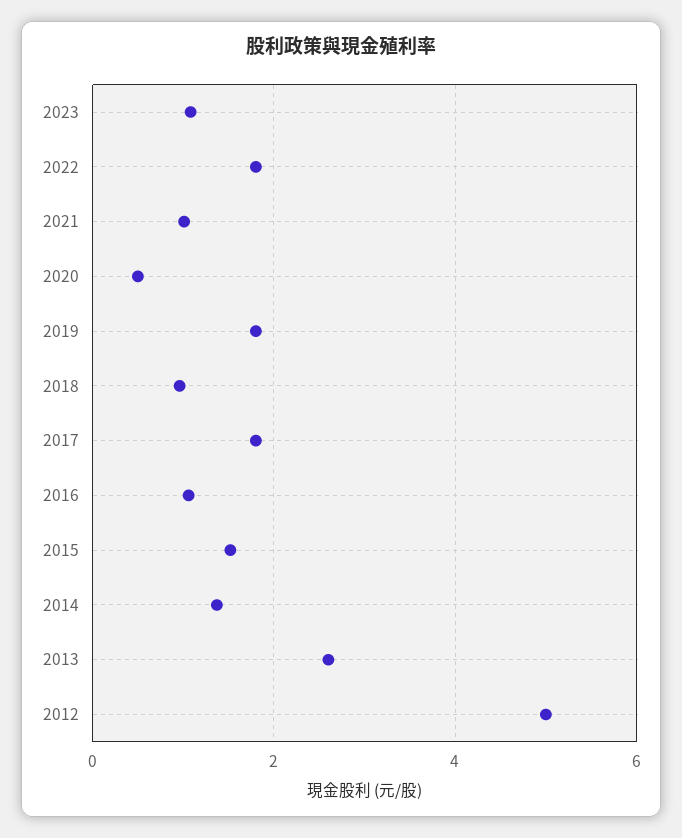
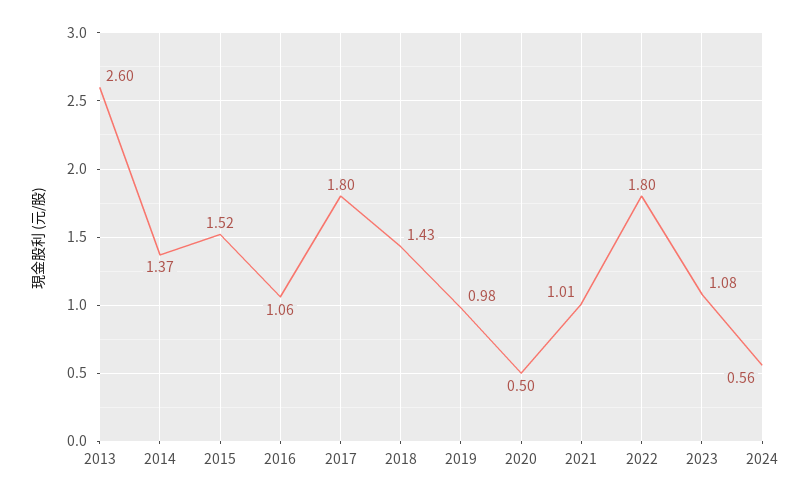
2019: 1.8 -> 0.98
2018: 1 -> 1.43
2012: 5 -> none
2024: none -> 0.56

